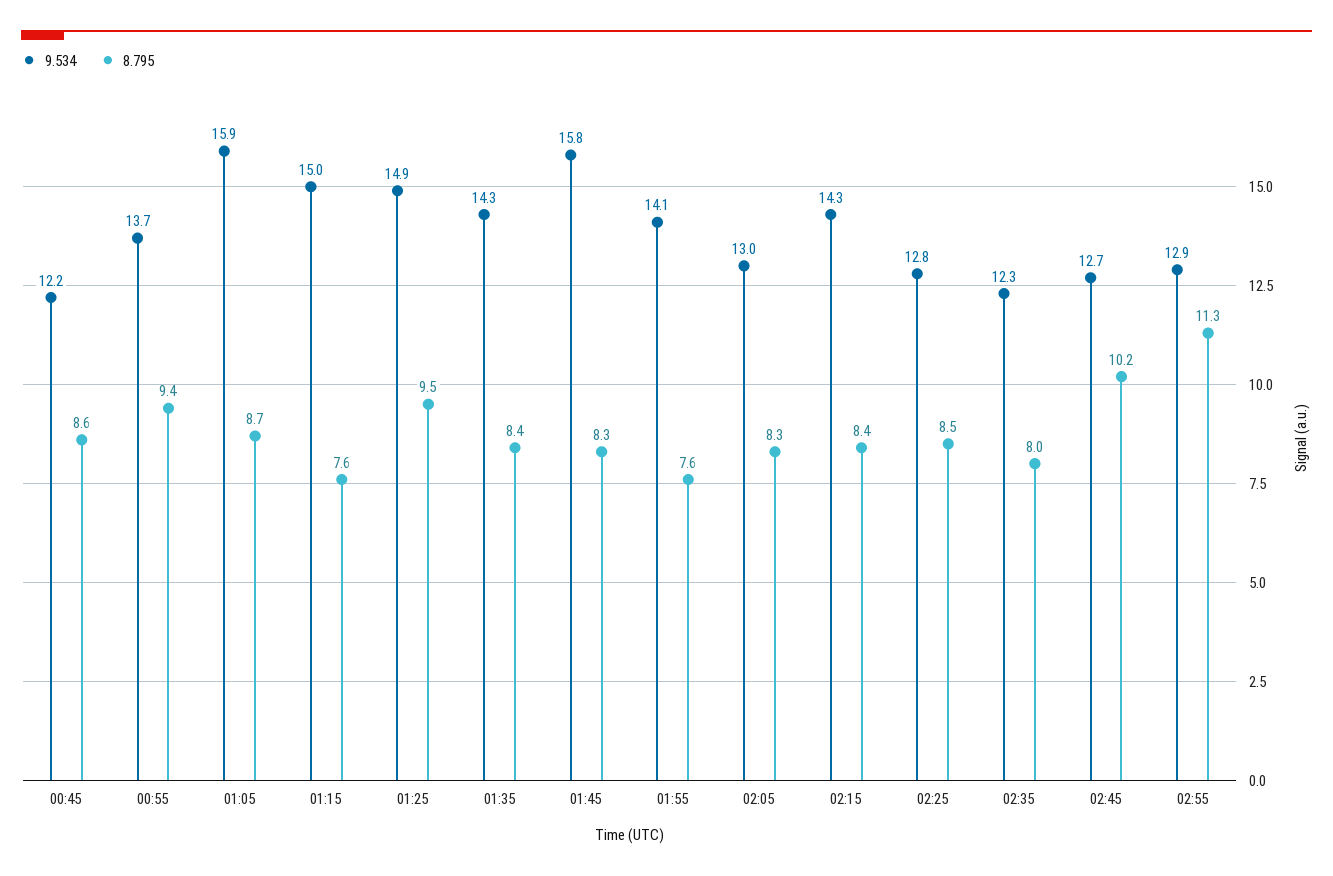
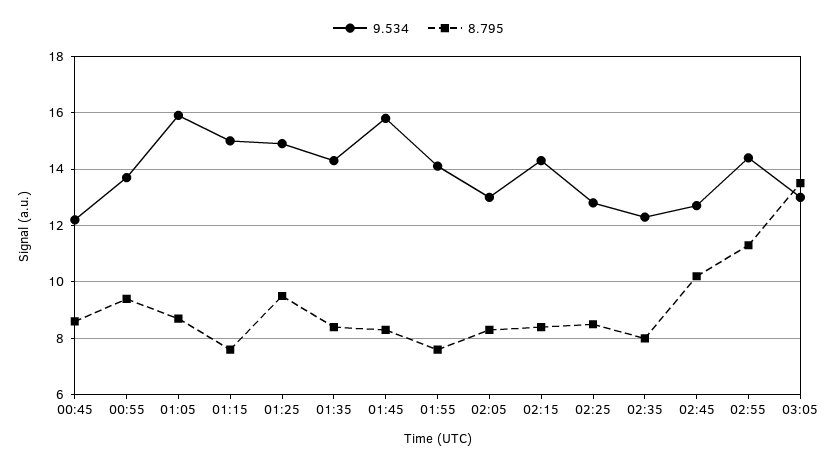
9.534, 02:55: 12.9 -> 14.5
9.534, 03:05: none -> 13
8.795, 03:05: none -> 13.5

